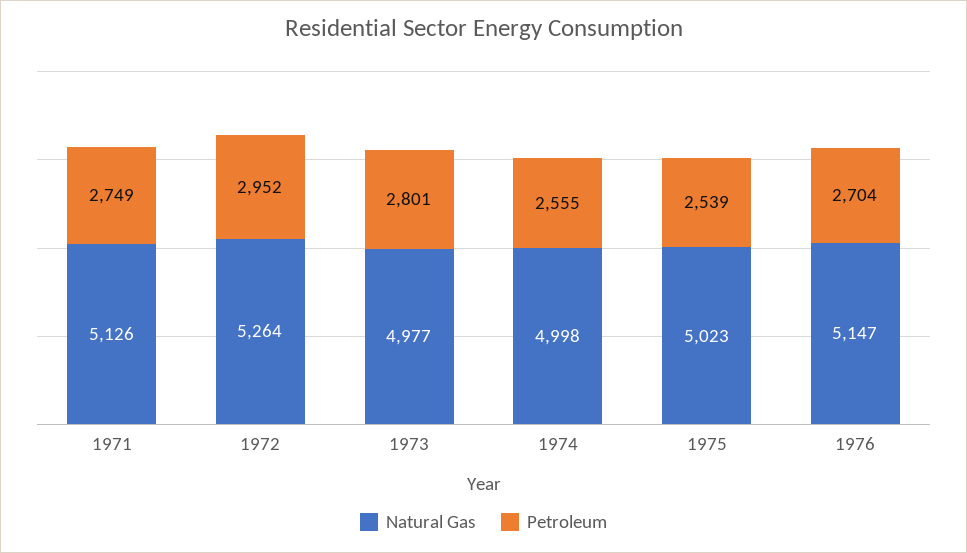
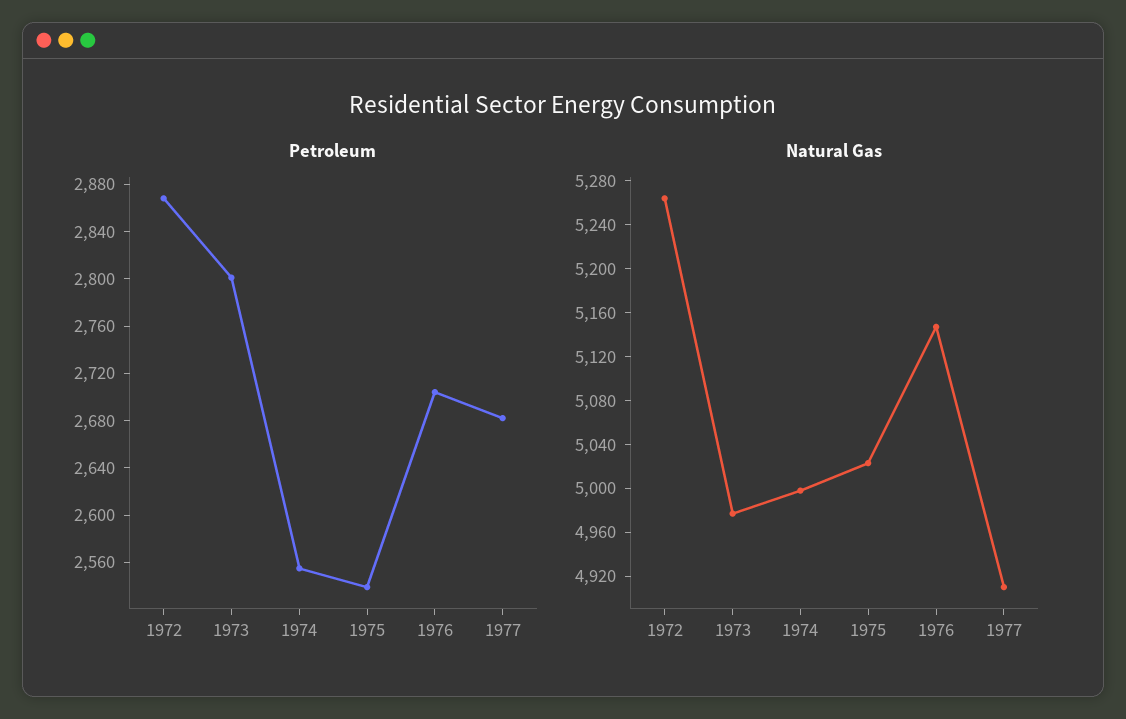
Natural Gas, 1971: 5126 -> none
Petroleum, 1971: 2749 -> none
Petroleum, 1972: 2952 -> 2870
Petroleum, 1977: none -> 2680
Natural Gas, 1977: none -> 4910

